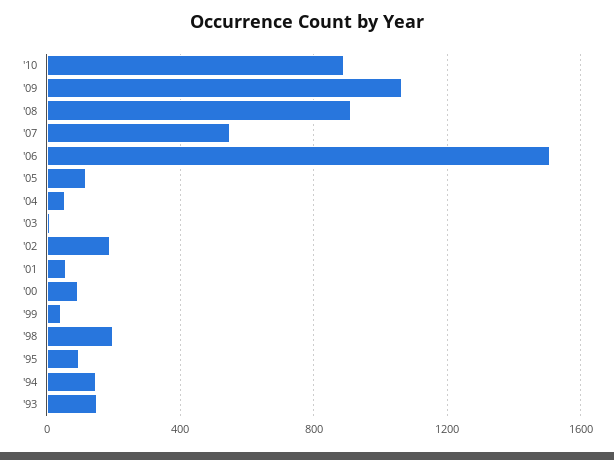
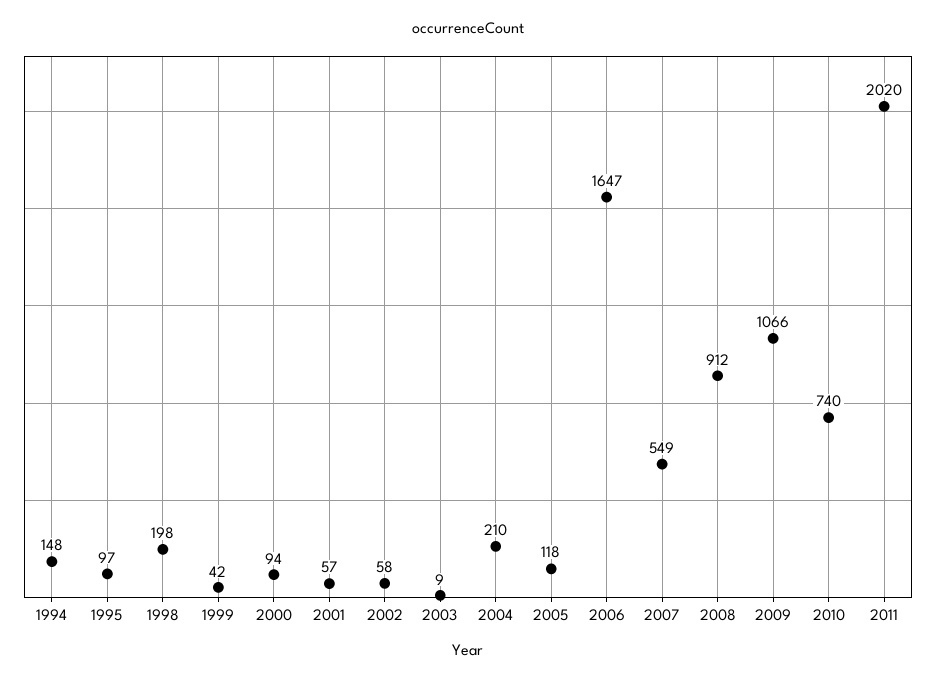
'10: 900 -> 740
'06: 1500 -> 1647
'04: 50 -> 210
'02: 200 -> 58
'93: 150 -> none
2011: none -> 2020

